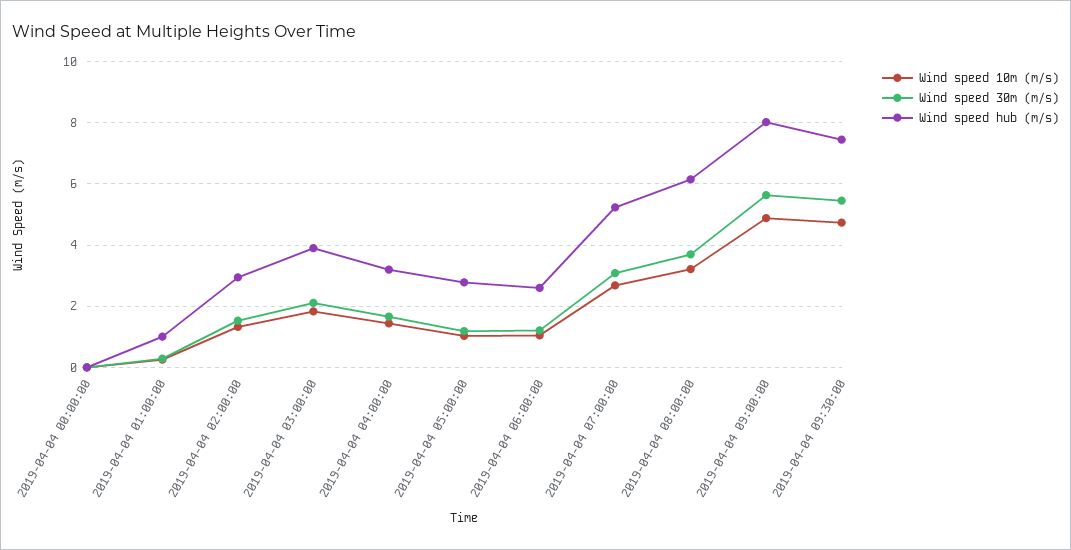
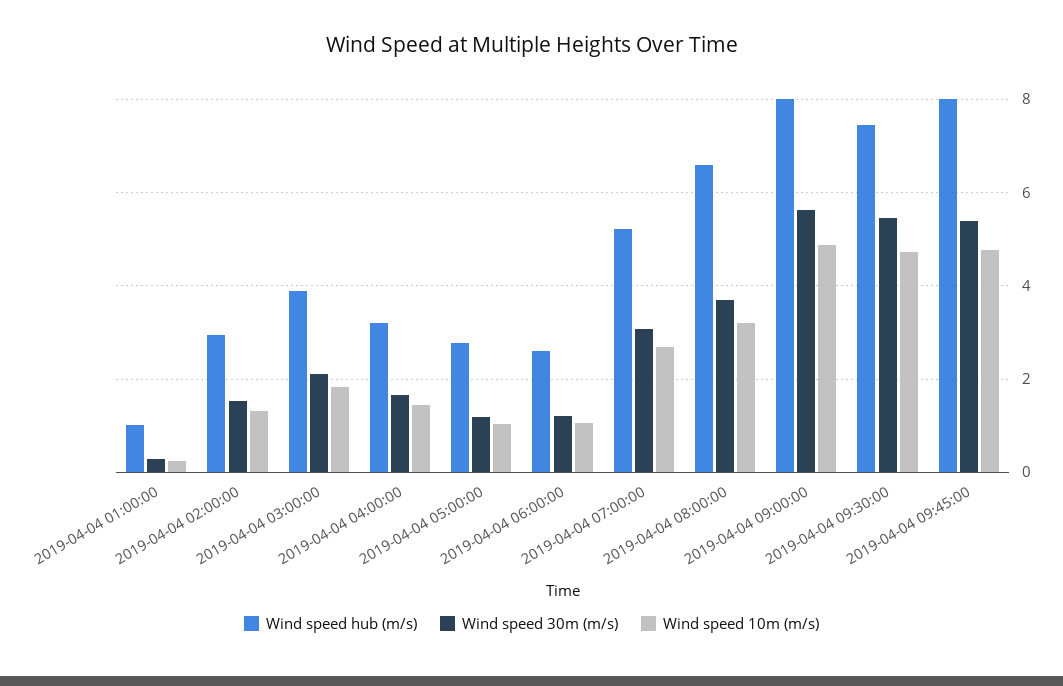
Wind speed 10m (m/s), 2019-04-04 00:00:00: 0 -> none
Wind speed 30m (m/s), 2019-04-04 00:00:00: 0 -> none
Wind speed hub (m/s), 2019-04-04 00:00:00: 0 -> none
Wind speed hub (m/s), 2019-04-04 08:00:00: 6.2 -> 6.6
Wind speed hub (m/s), 2019-04-04 09:45:00: none -> 8
Wind speed 30m (m/s), 2019-04-04 09:45:00: none -> 5.4
Wind speed 10m (m/s), 2019-04-04 09:45:00: none -> 4.8

